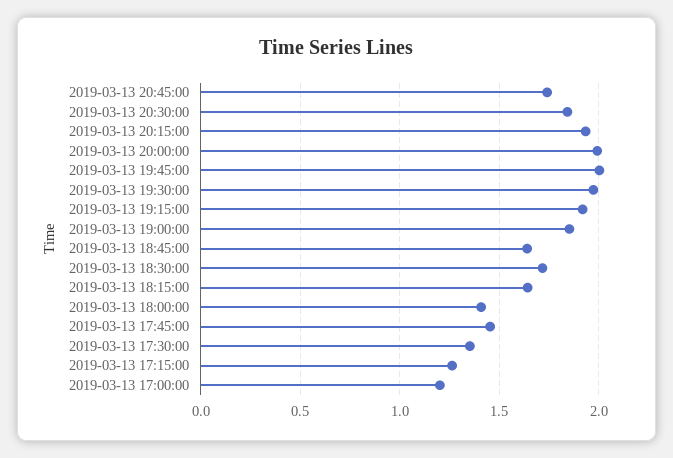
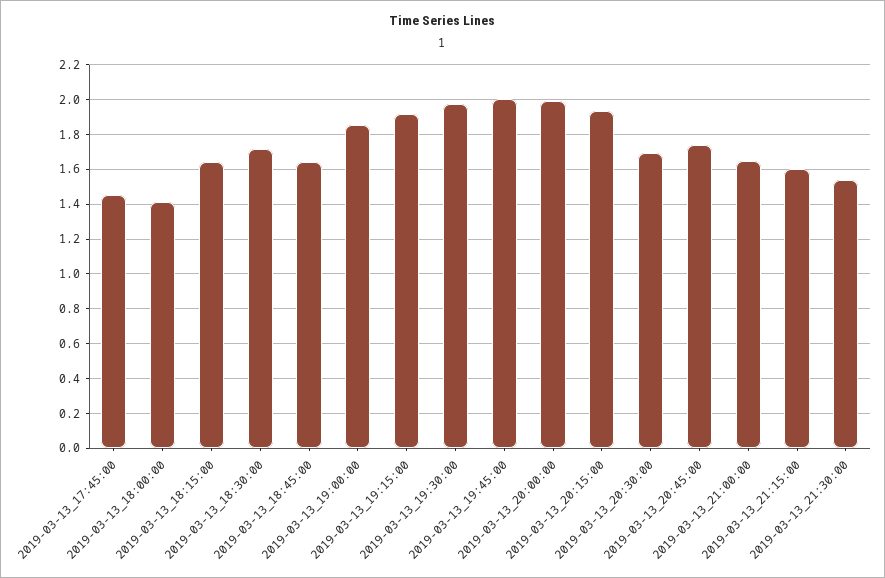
2019-03-13 20:30:00: 1.85 -> 1.7
2019-03-13 17:30:00: 1.35 -> none
2019-03-13 17:15:00: 1.25 -> none
2019-03-13 17:00:00: 1.2 -> none
2019-03-13_21:00:00: none -> 1.65
2019-03-13_21:15:00: none -> 1.6
2019-03-13_21:30:00: none -> 1.55

